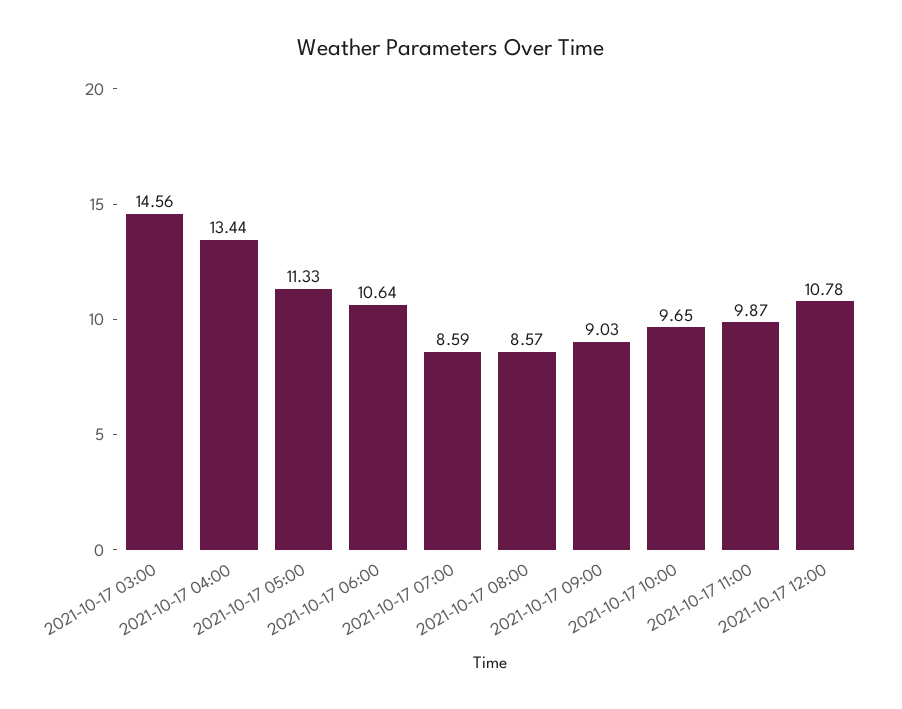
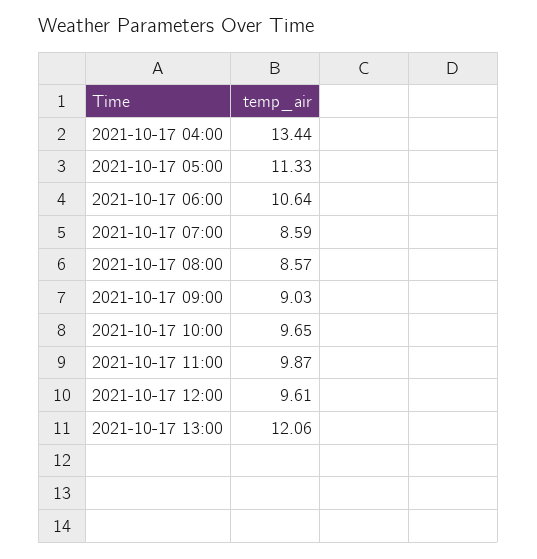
2021-10-17 03:00: 14.56 -> none
2021-10-17 12:00: 10.78 -> 9.61
2021-10-17 13:00: none -> 12.06

